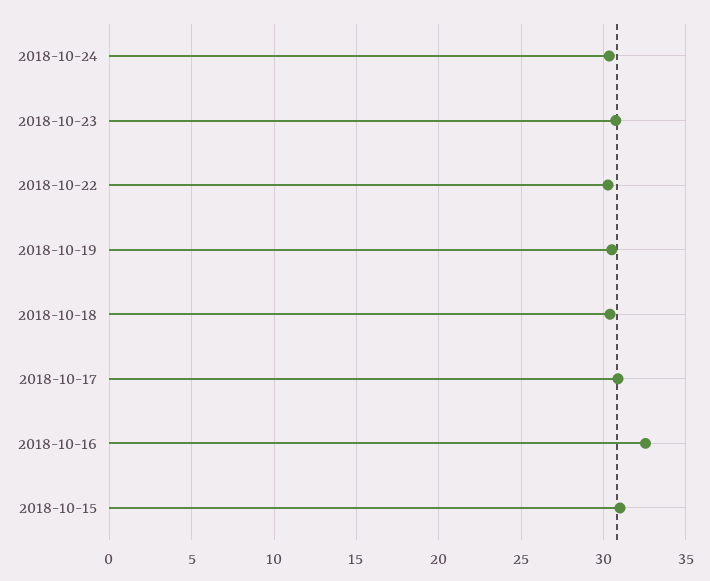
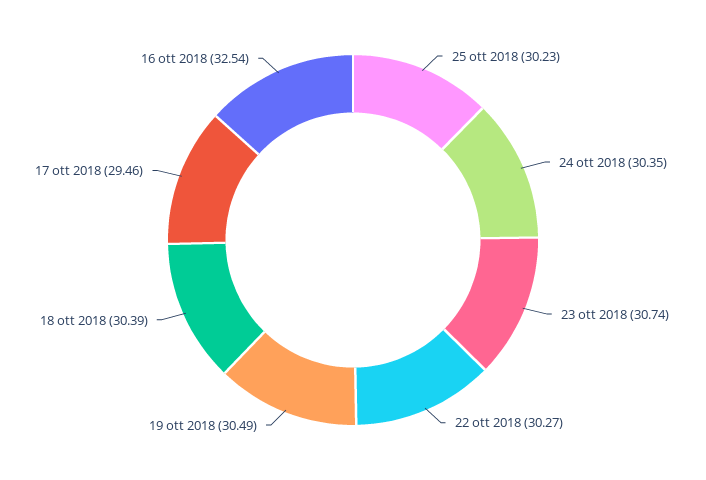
2018-10-17: 31 -> 29.46
2018-10-15: 31 -> none
25 ott 2018: none -> 30.23

